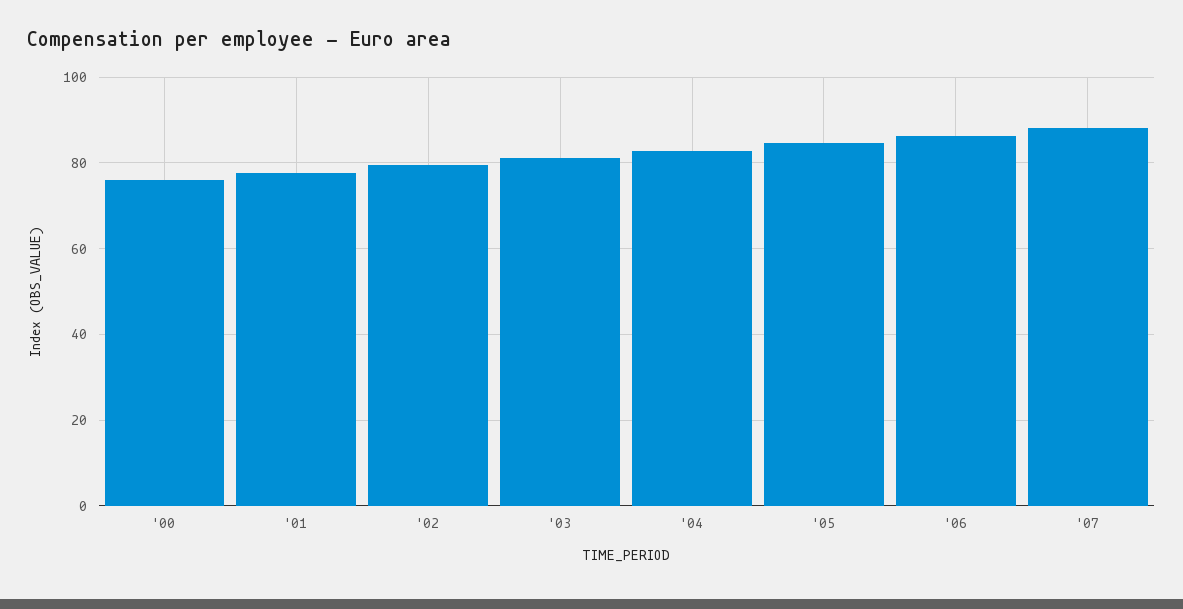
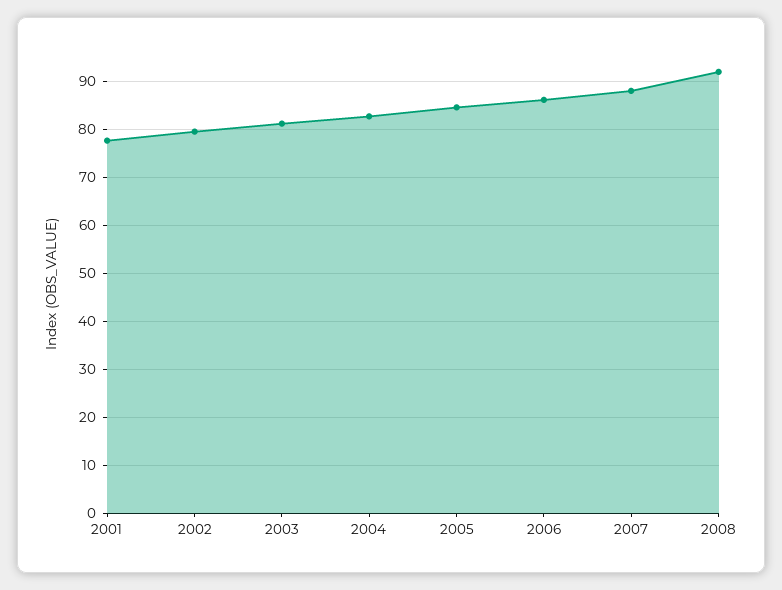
'00: 76 -> none
2008: none -> 92

